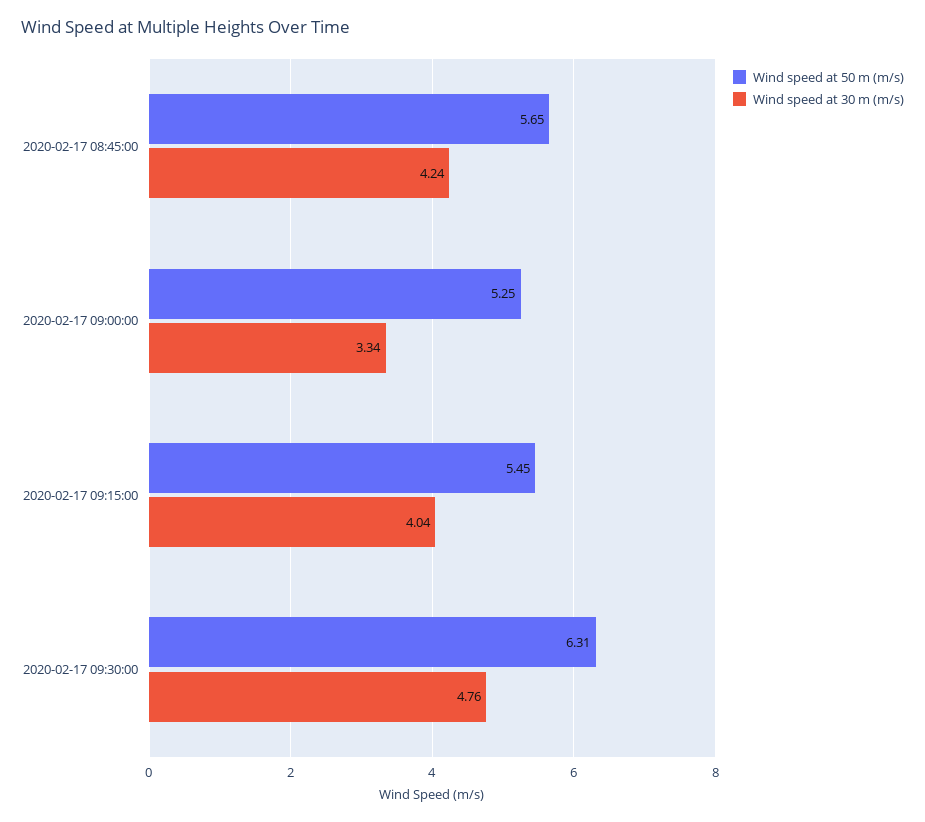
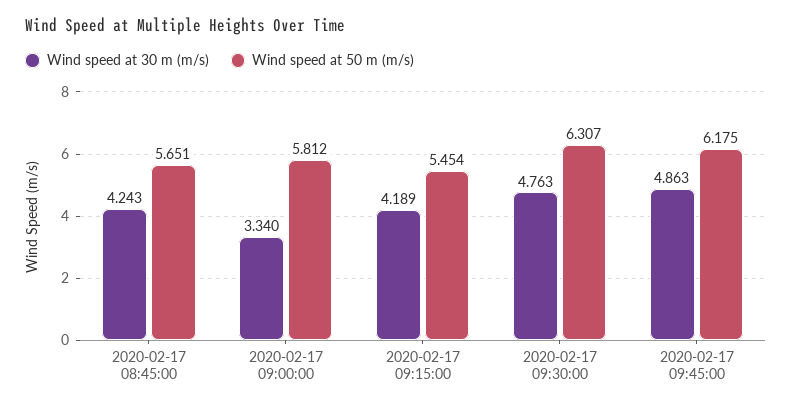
Wind speed at 50 m (m/s), 2020-02-17 09:00:00: 5.25 -> 5.812
Wind speed at 30 m (m/s), 2020-02-17 09:15:00: 4.04 -> 4.189
Wind speed at 30 m (m/s), 2020-02-17 09:45:00: none -> 4.863
Wind speed at 50 m (m/s), 2020-02-17 09:45:00: none -> 6.175

